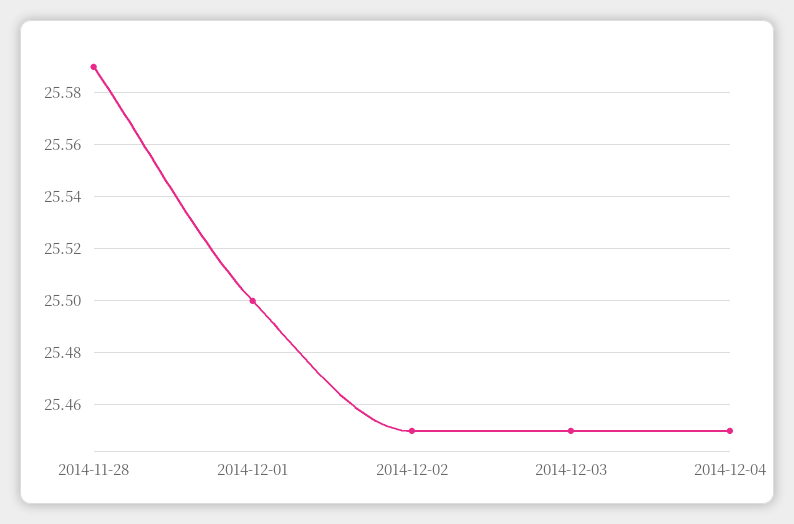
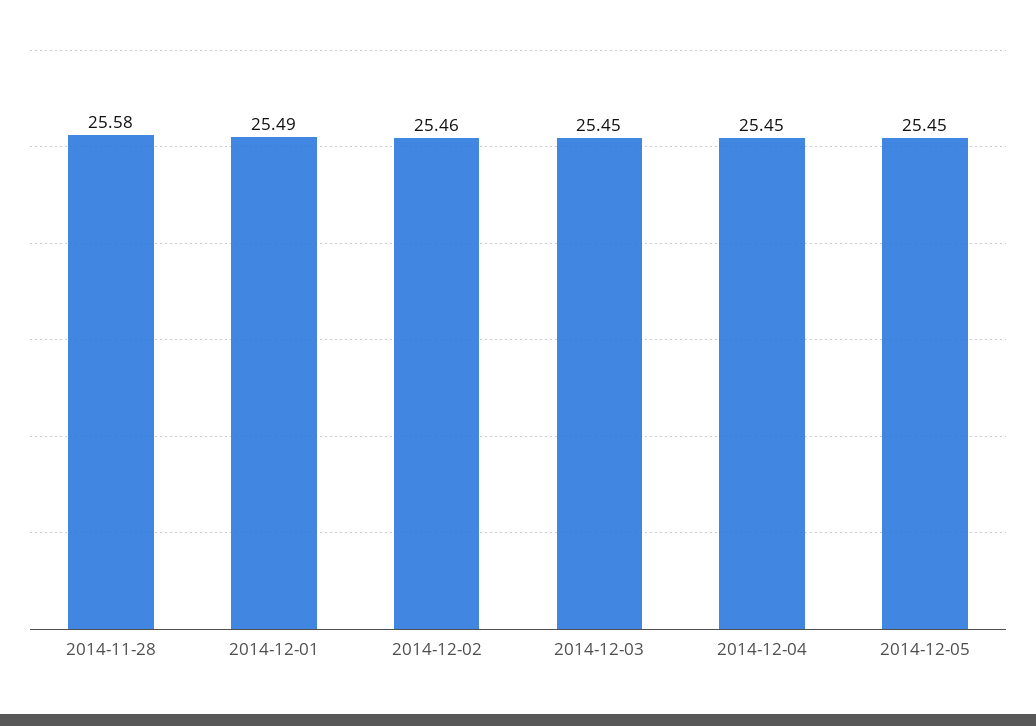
2014-11-28: 25.59 -> 25.58
2014-12-01: 25.5 -> 25.49
2014-12-02: 25.45 -> 25.46
2014-12-05: none -> 25.45

